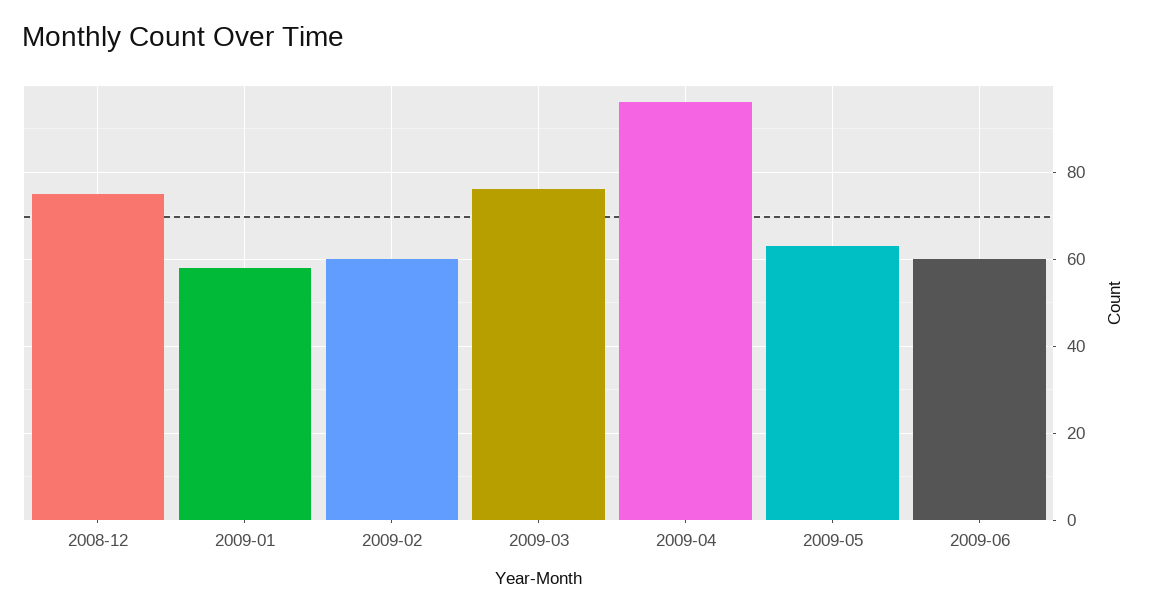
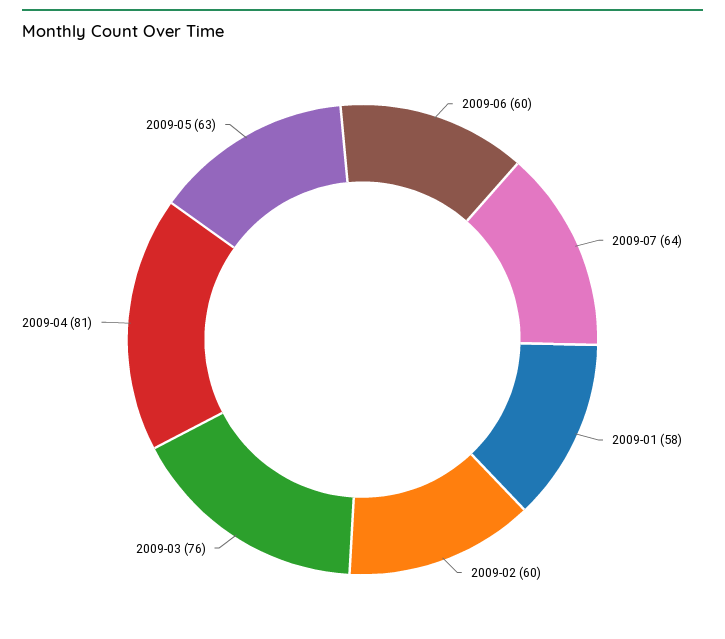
2008-12: 75 -> none
2009-04: 95 -> 81
2009-07: none -> 64

